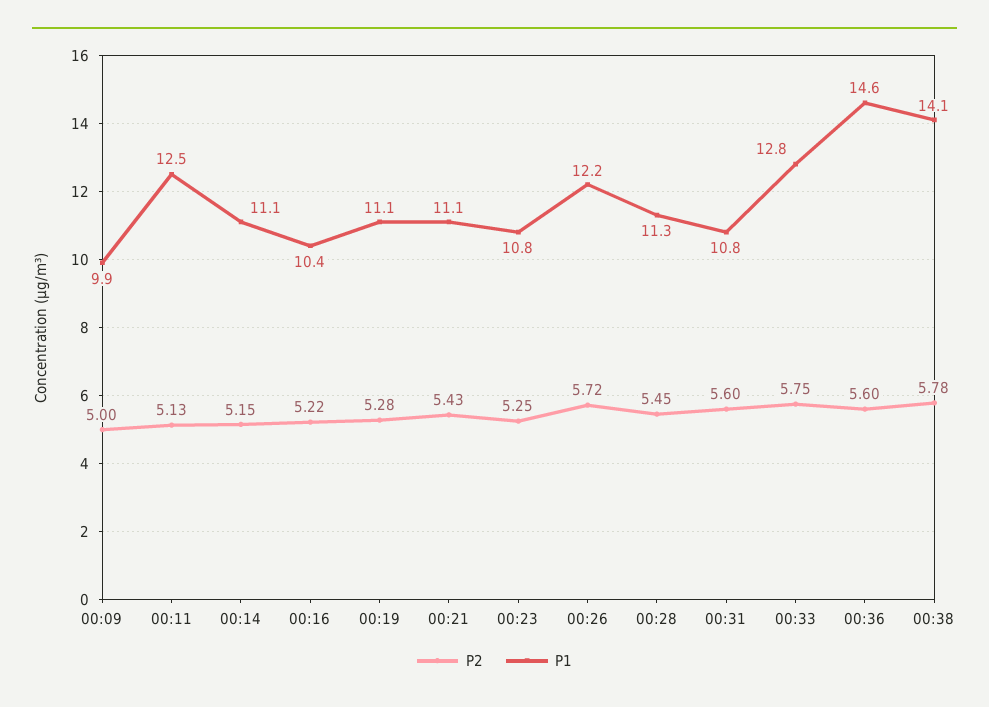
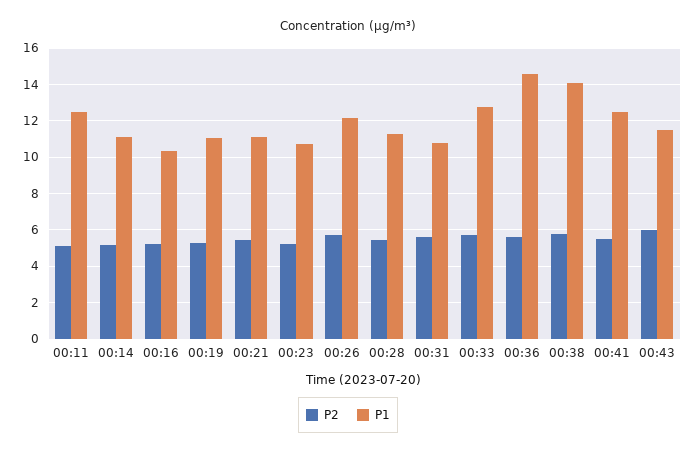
P2, 00:09: 5 -> none
P1, 00:09: 9.9 -> none
P2, 00:41: none -> 5.5
P1, 00:41: none -> 12.5
P2, 00:43: none -> 6
P1, 00:43: none -> 11.5

